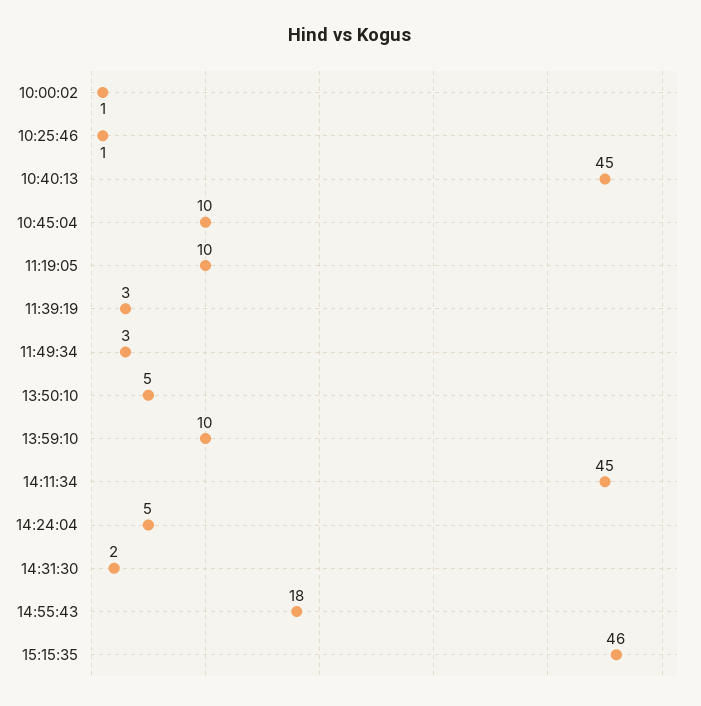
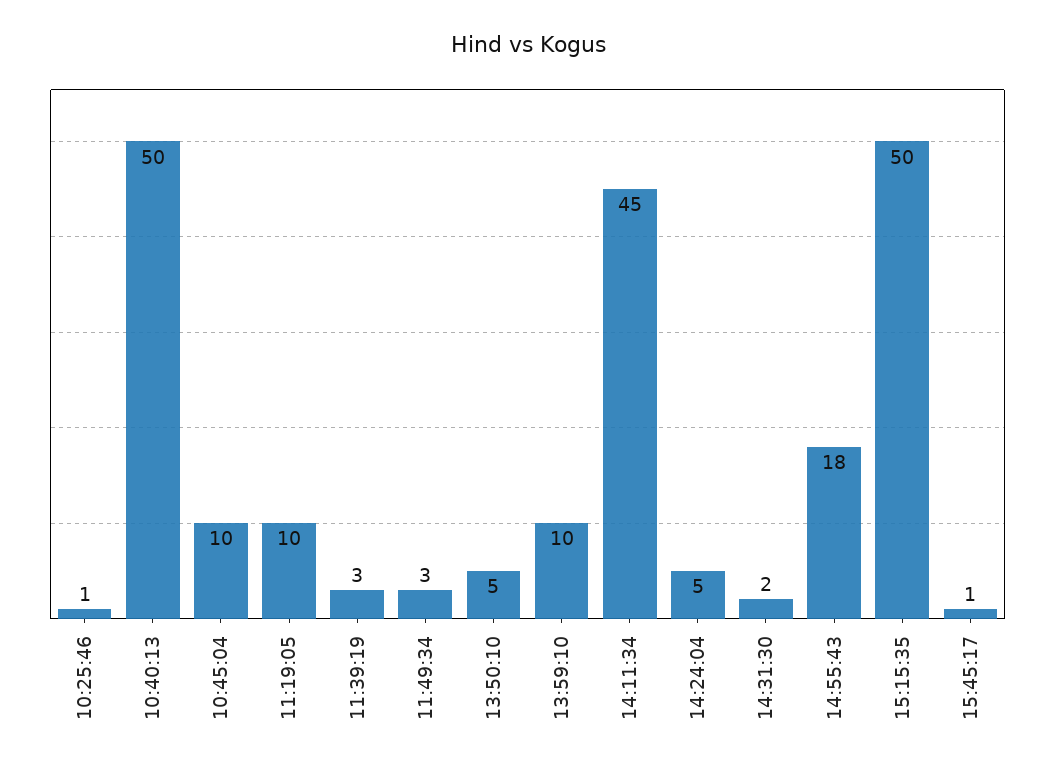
10:00:02: 1 -> none
10:40:13: 45 -> 50
15:15:35: 46 -> 50
15:45:17: none -> 1

